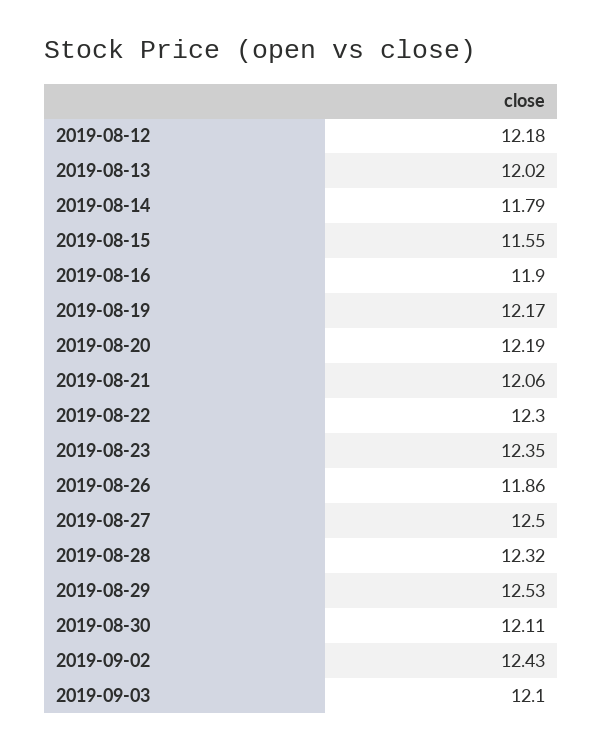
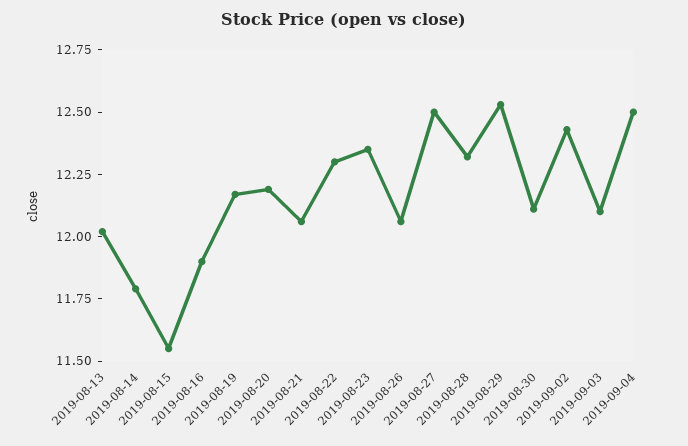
2019-08-12: 12.18 -> none
2019-08-26: 11.86 -> 12.05
2019-09-04: none -> 12.5

